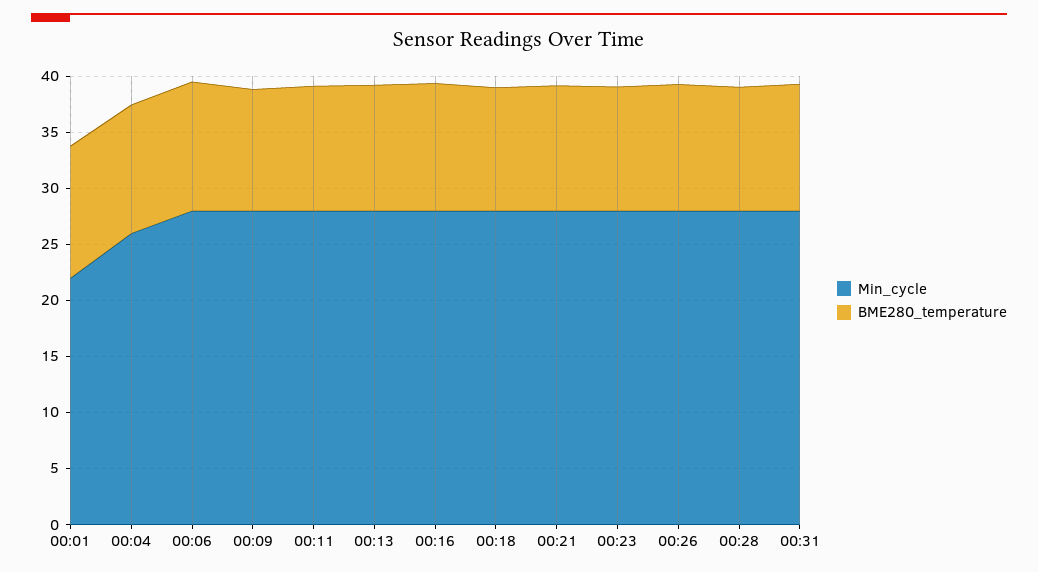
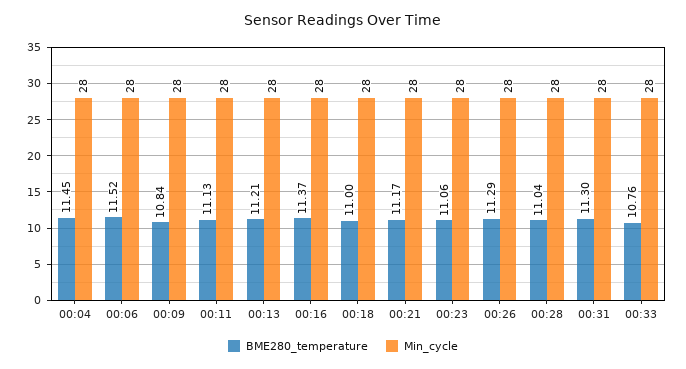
Min_cycle, 00:01: 22 -> none
BME280_temperature, 00:01: 12 -> none
Min_cycle, 00:04: 26 -> 28
BME280_temperature, 00:33: none -> 10.76
Min_cycle, 00:33: none -> 28

